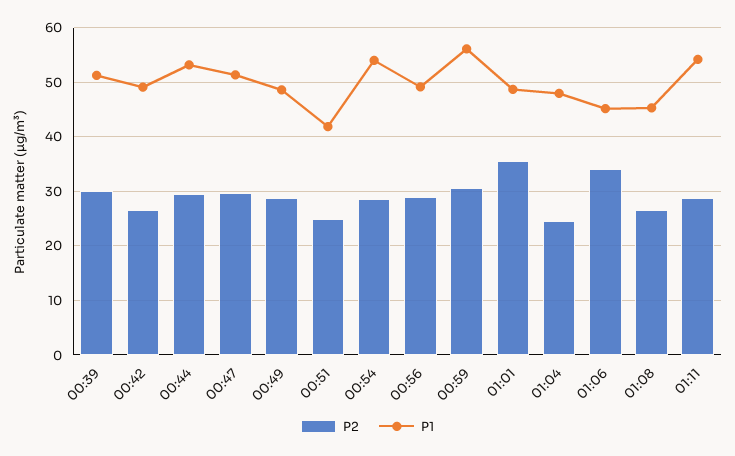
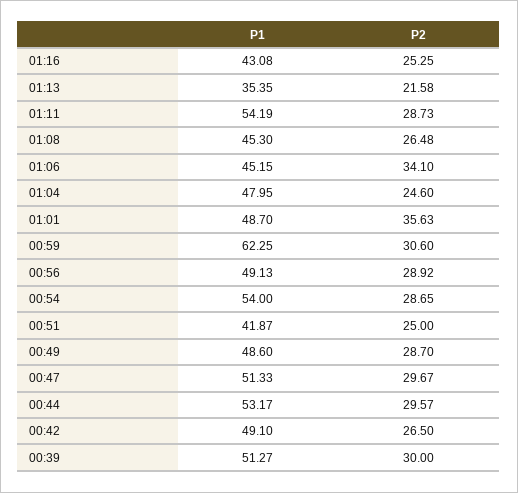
P1, 00:59: 56 -> 62.25
P1, 01:16: none -> 43.08
P2, 01:16: none -> 25.25
P1, 01:13: none -> 35.35
P2, 01:13: none -> 21.58

